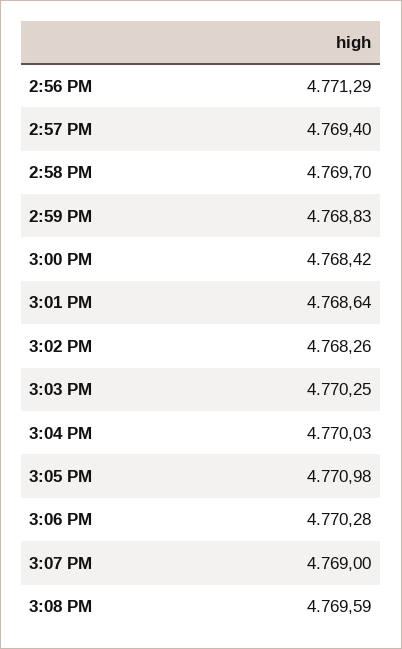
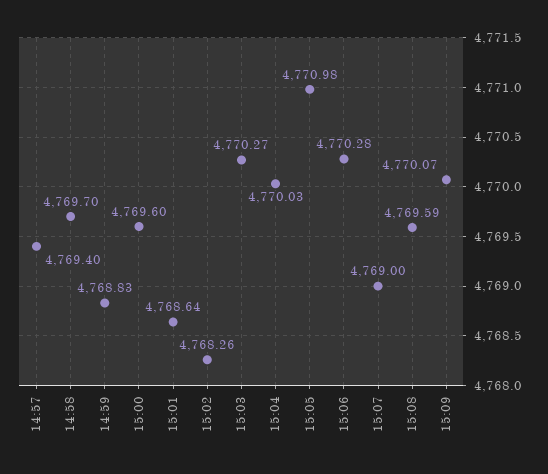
2:56 PM: 4771.29 -> none
3:00 PM: 4768.42 -> 4769.6
3:03 PM: 4770.25 -> 4770.27
15:09: none -> 4770.07

